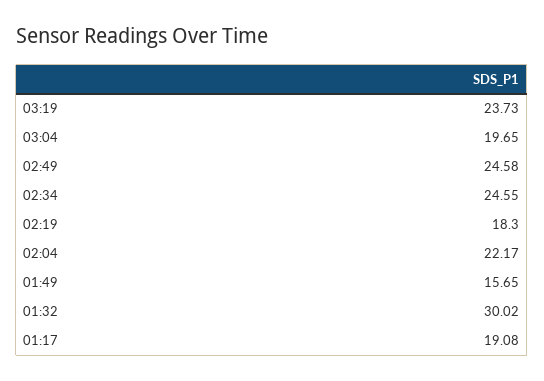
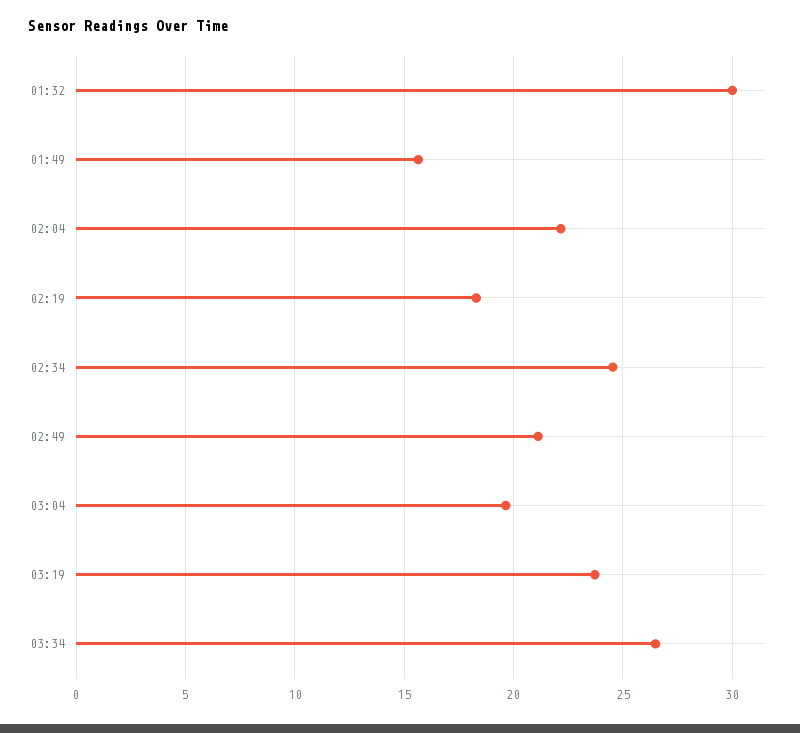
02:49: 24.58 -> 21
01:17: 19.08 -> none
03:34: none -> 26.5

